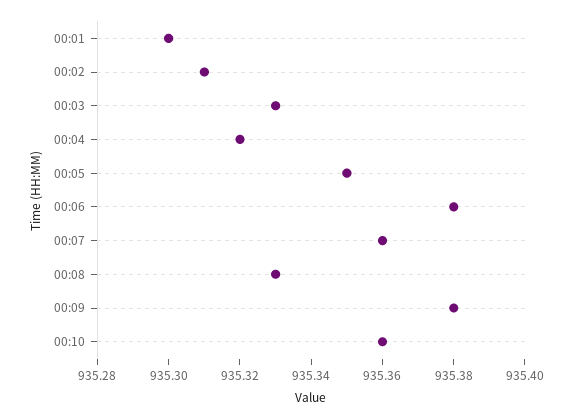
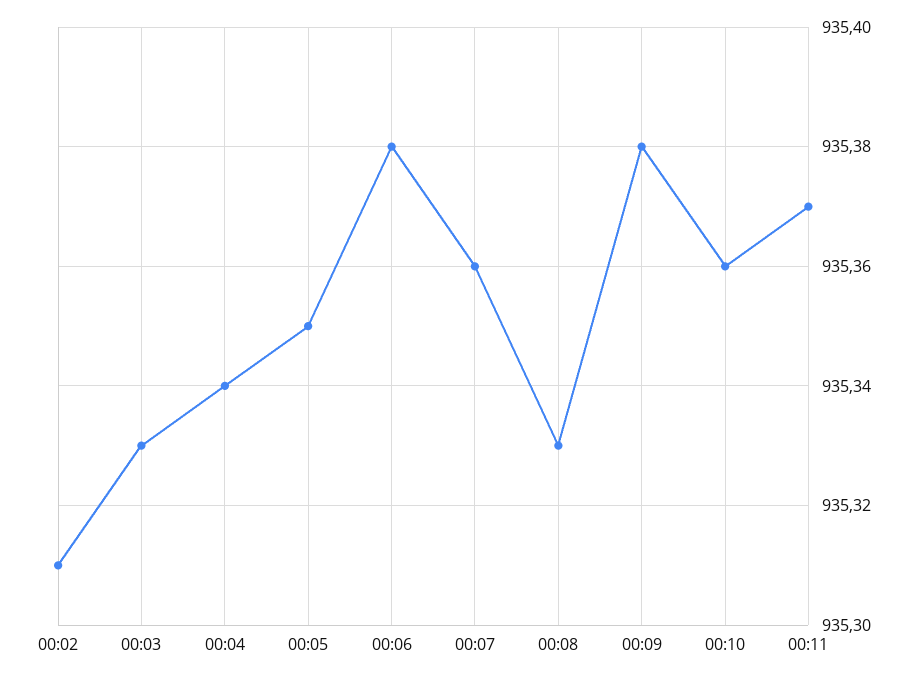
00:01: 935.3 -> none
00:04: 935.32 -> 935.34
00:11: none -> 935.37

